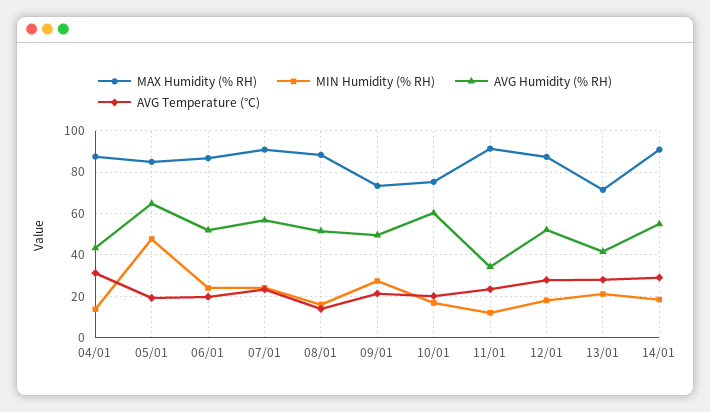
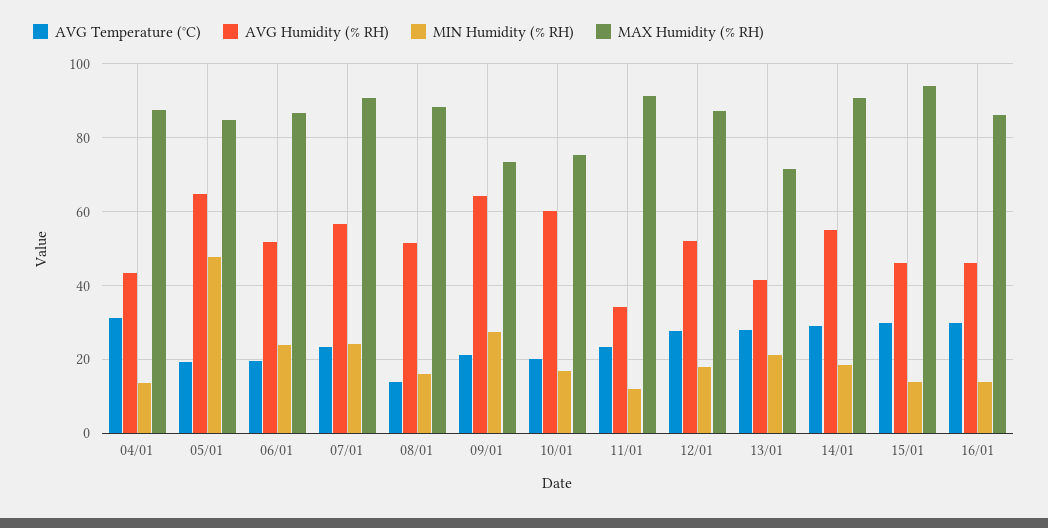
AVG Humidity (% RH), 09/01: 50 -> 64
AVG Temperature (°C), 15/01: none -> 30
AVG Humidity (% RH), 15/01: none -> 46
MIN Humidity (% RH), 15/01: none -> 14
MAX Humidity (% RH), 15/01: none -> 94
AVG Temperature (°C), 16/01: none -> 30
AVG Humidity (% RH), 16/01: none -> 46
MIN Humidity (% RH), 16/01: none -> 14
MAX Humidity (% RH), 16/01: none -> 86

